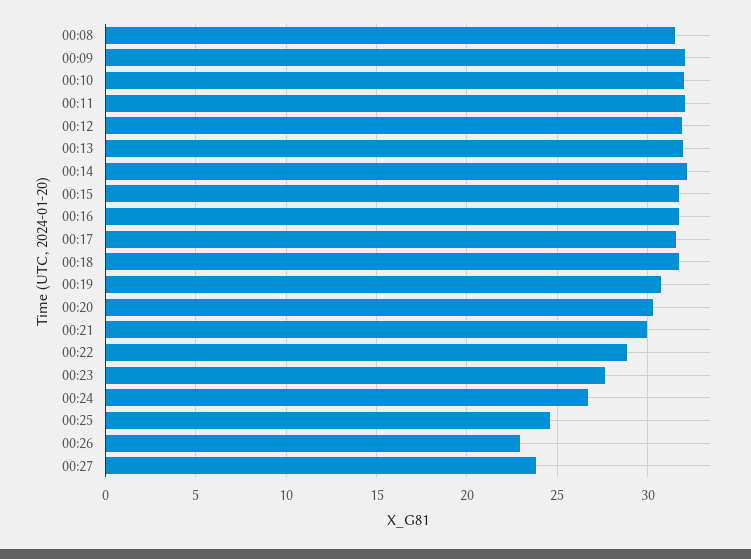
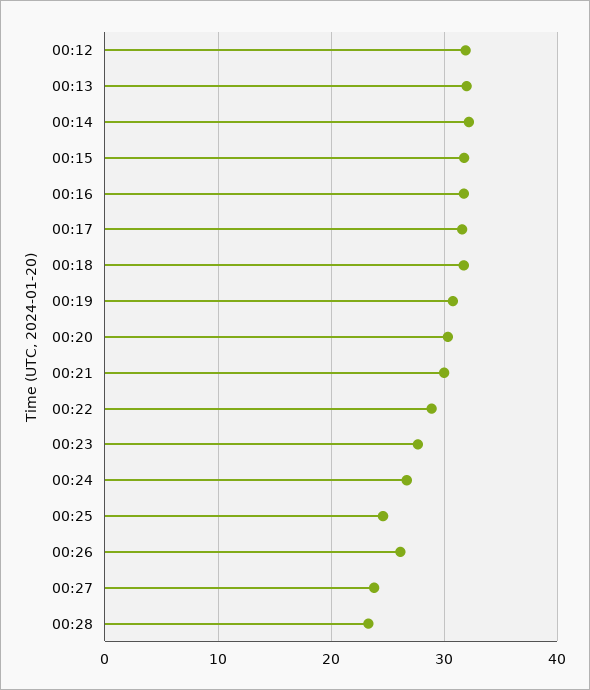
00:08: 31.5 -> none
00:09: 32 -> none
00:10: 32 -> none
00:11: 32 -> none
00:26: 23 -> 26
00:28: none -> 23

